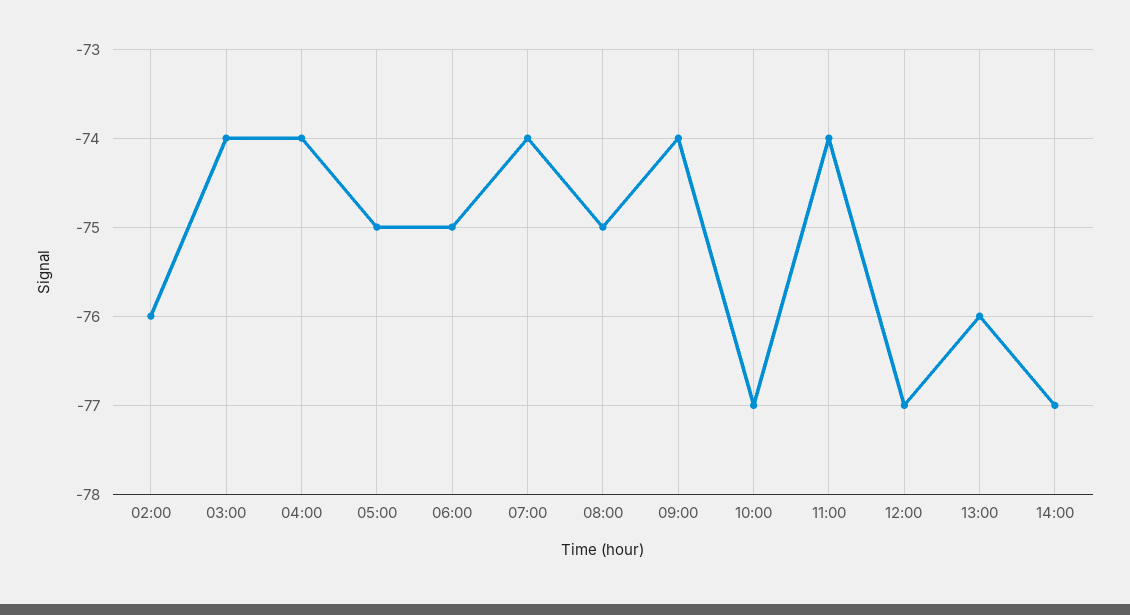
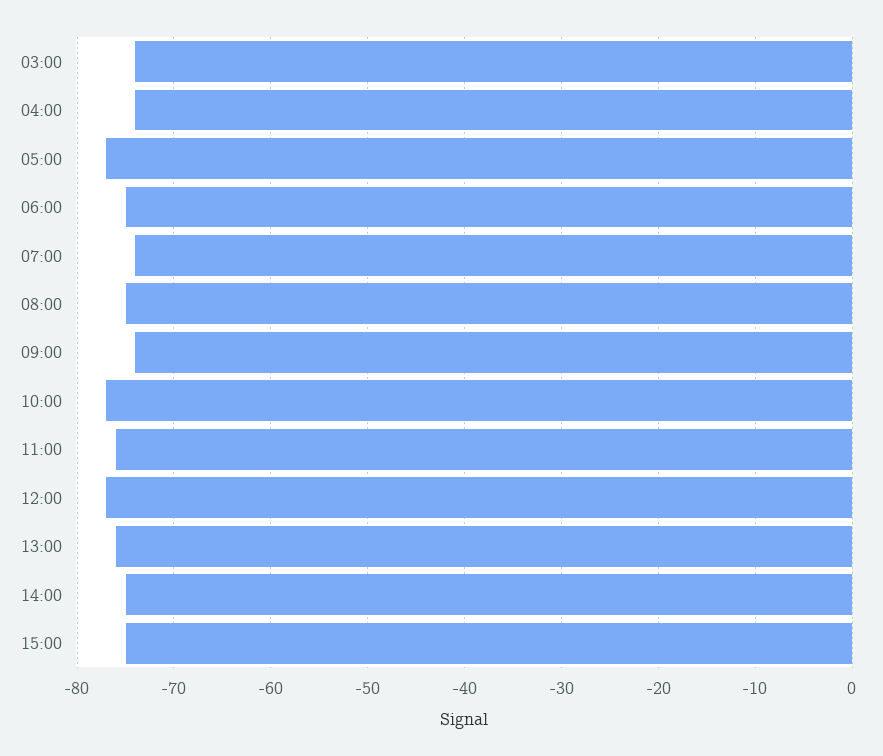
02:00: -76 -> none
05:00: -75 -> -77
11:00: -74 -> -76
14:00: -77 -> -75
15:00: none -> -75

